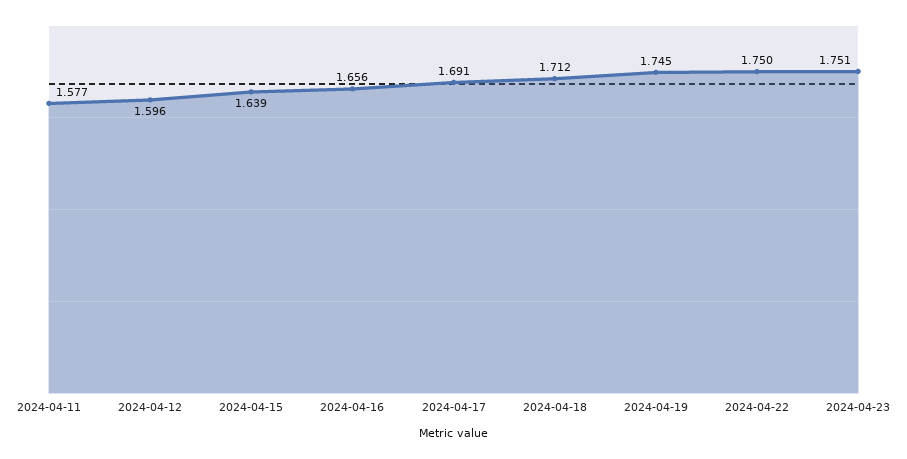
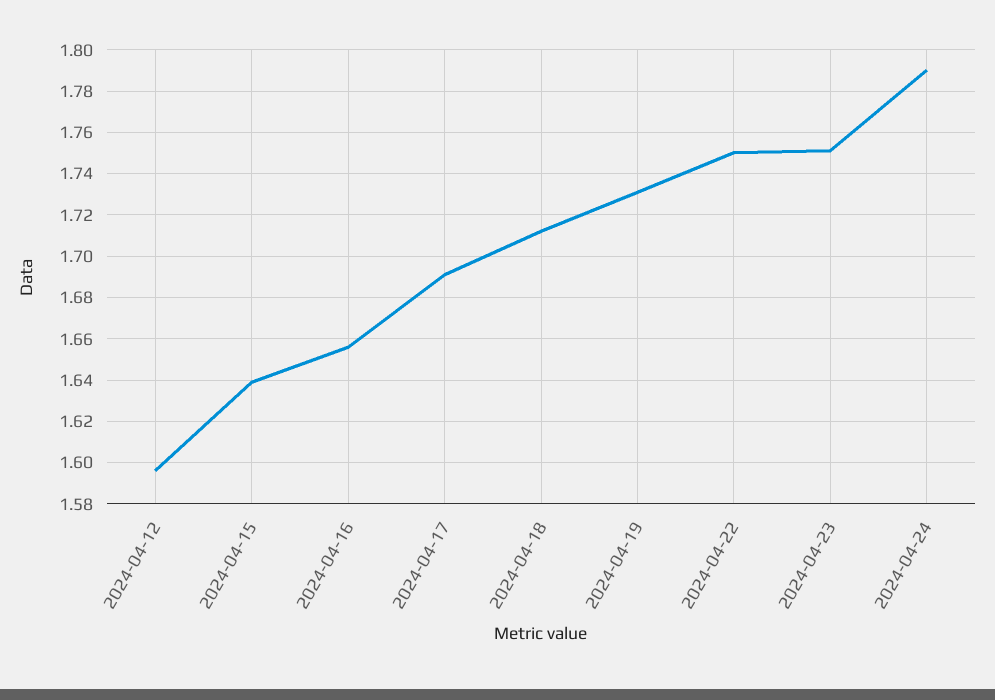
2024-04-11: 1.577 -> none
2024-04-19: 1.745 -> 1.73
2024-04-24: none -> 1.79

